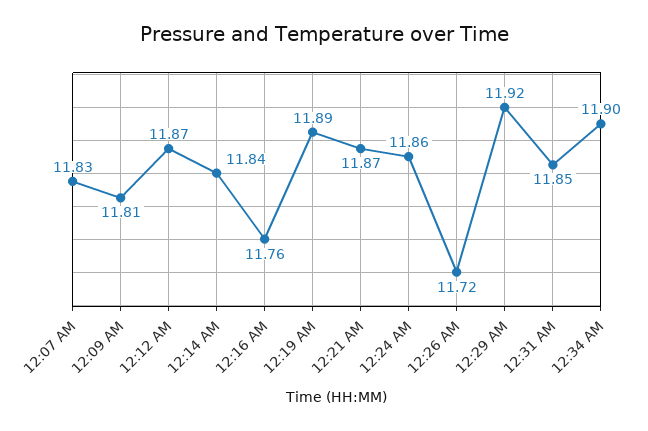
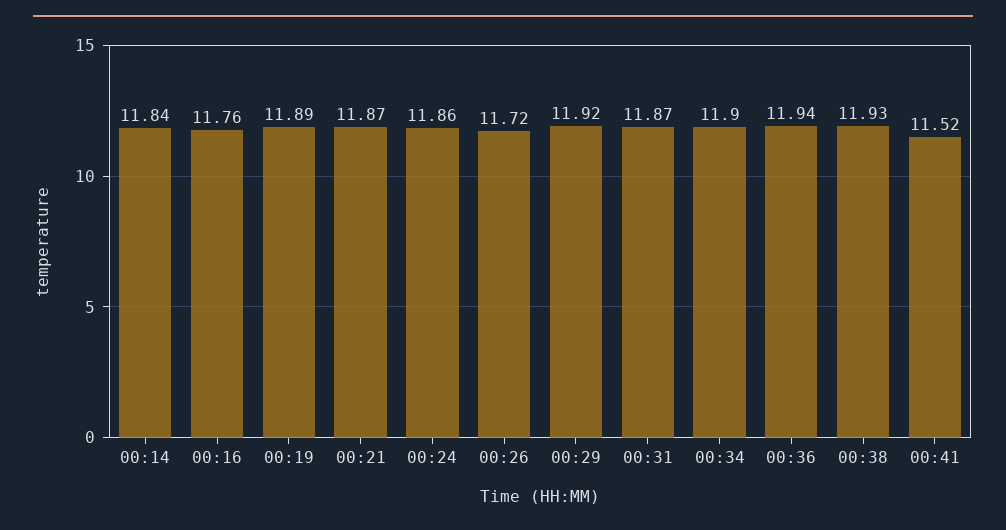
12:07 AM: 11.83 -> none
12:09 AM: 11.81 -> none
12:12 AM: 11.87 -> none
12:31 AM: 11.85 -> 11.87
00:36: none -> 11.94
00:38: none -> 11.93
00:41: none -> 11.52

